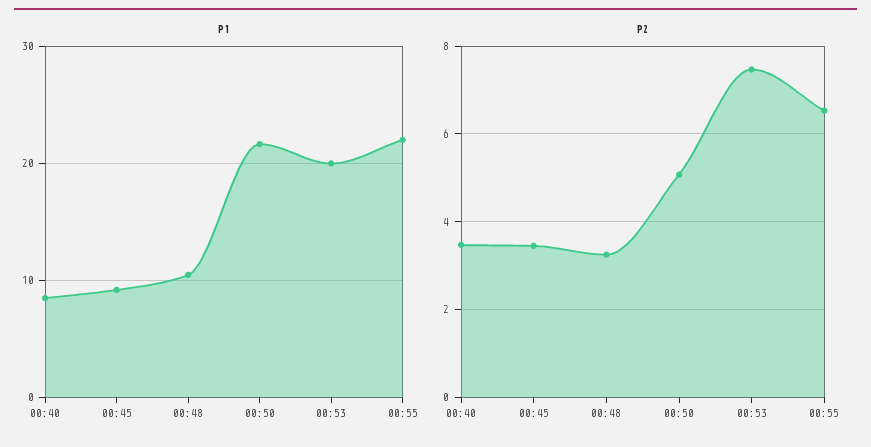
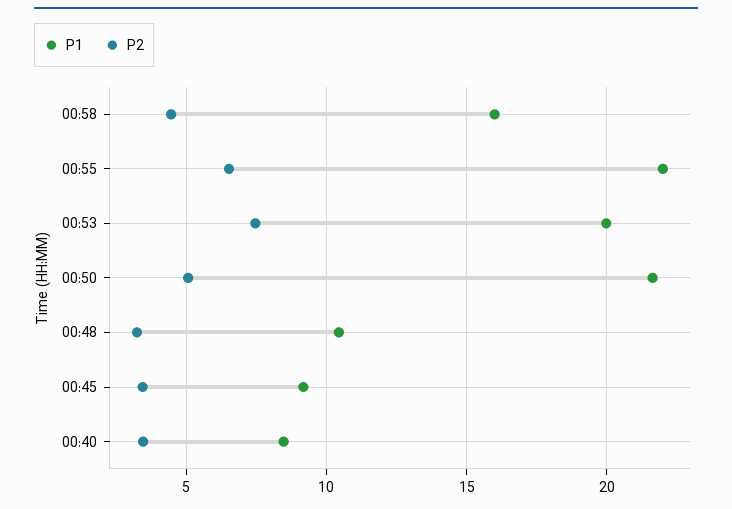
P1, 00:58: none -> 16
P2, 00:58: none -> 4.5

